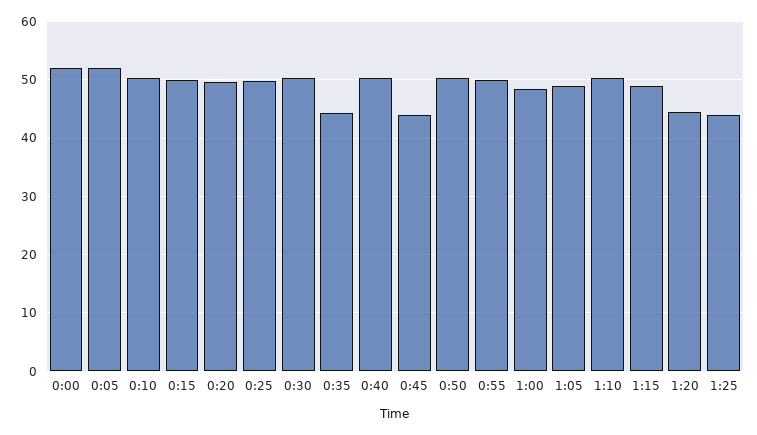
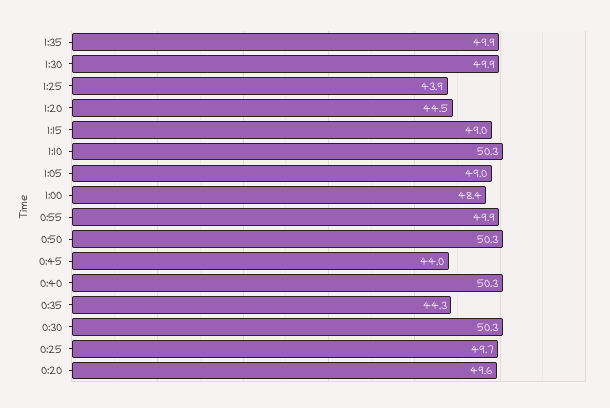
0:00: 52 -> none
0:05: 52 -> none
0:10: 50 -> none
0:15: 50 -> none
1:35: none -> 49.9
1:30: none -> 49.9

